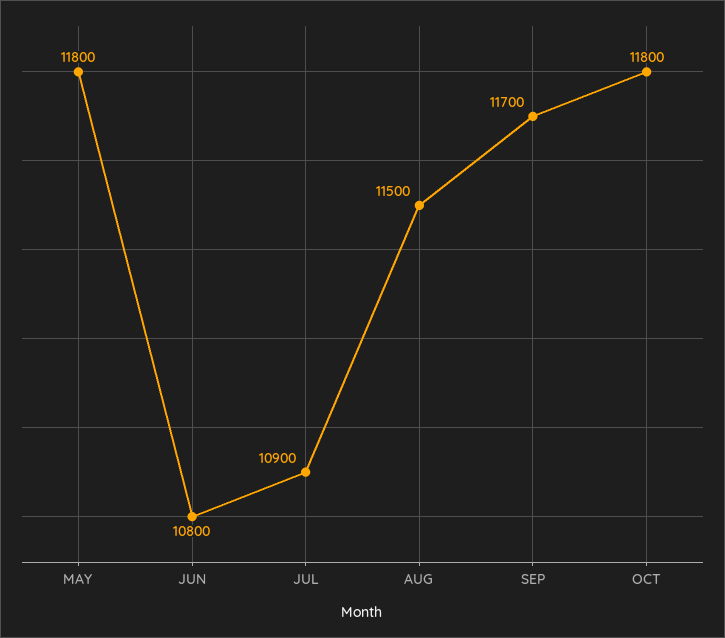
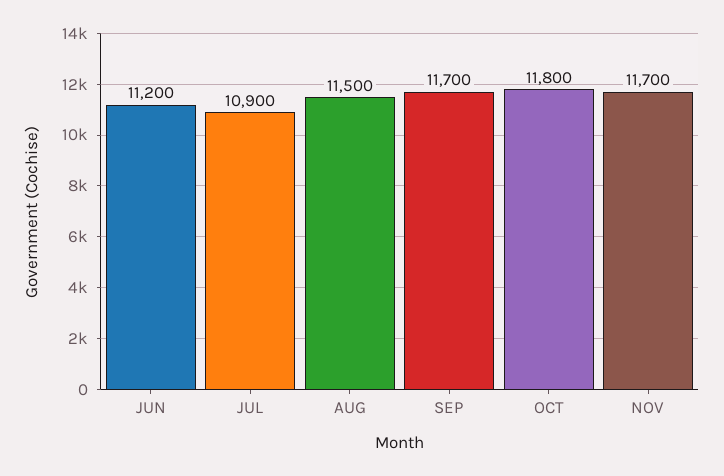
MAY: 11800 -> none
JUN: 10800 -> 11200
NOV: none -> 11700

